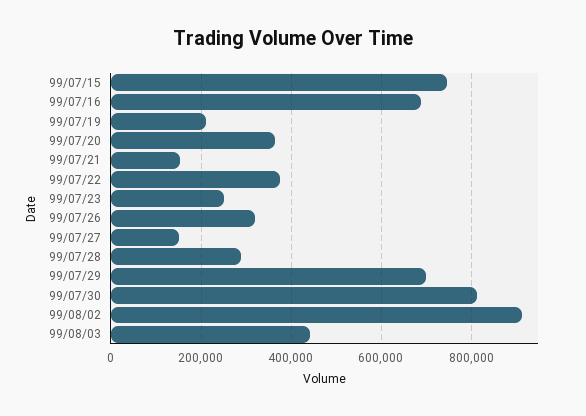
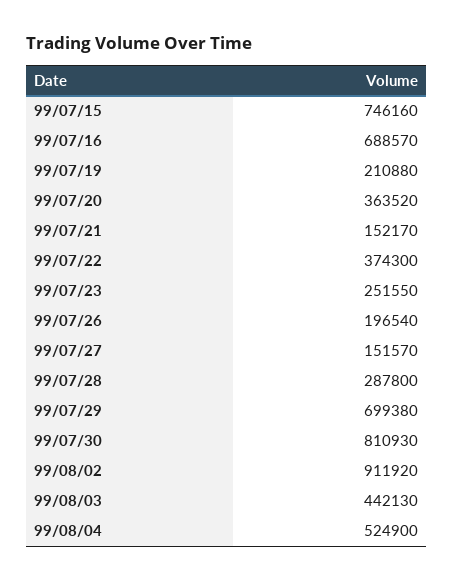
99/07/26: 320000 -> 196540
99/08/04: none -> 524900

